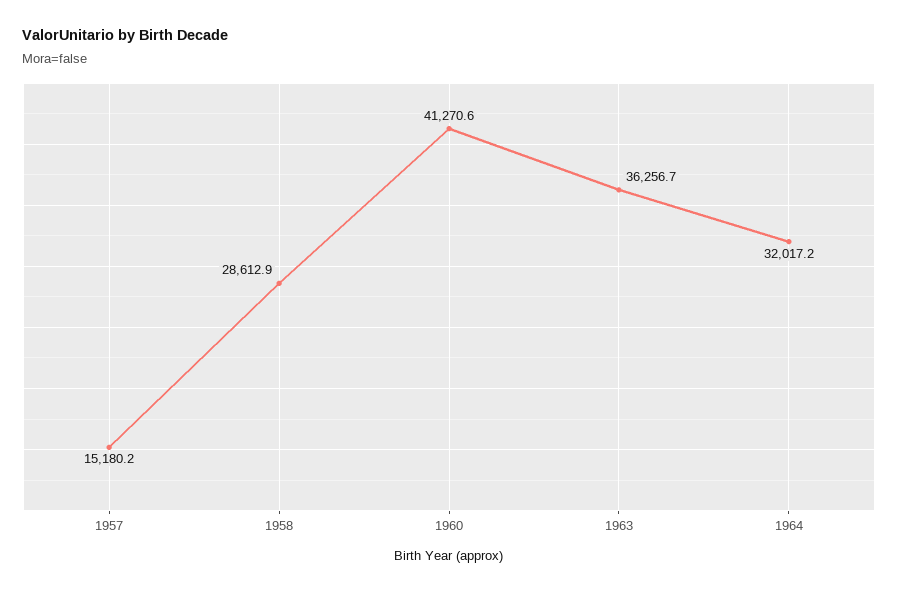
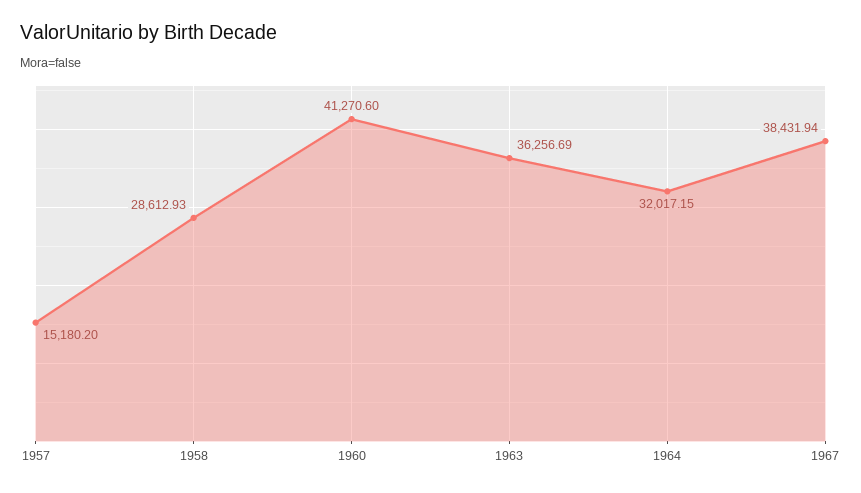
1967: none -> 38431.94

